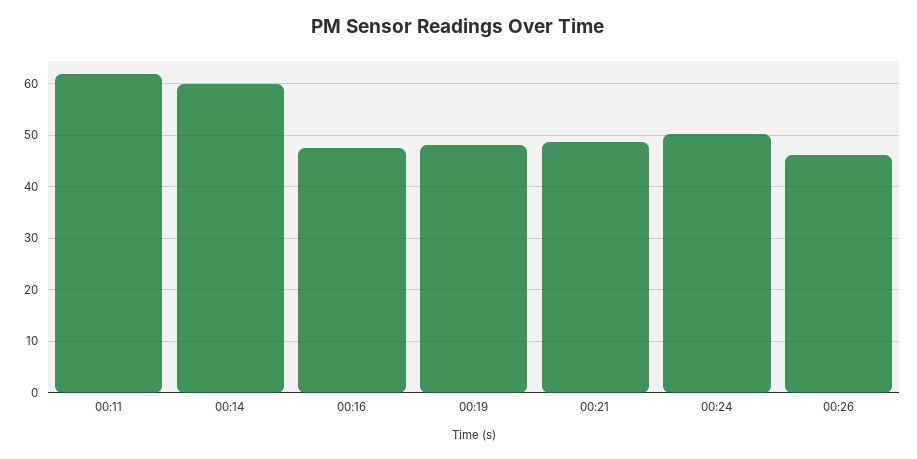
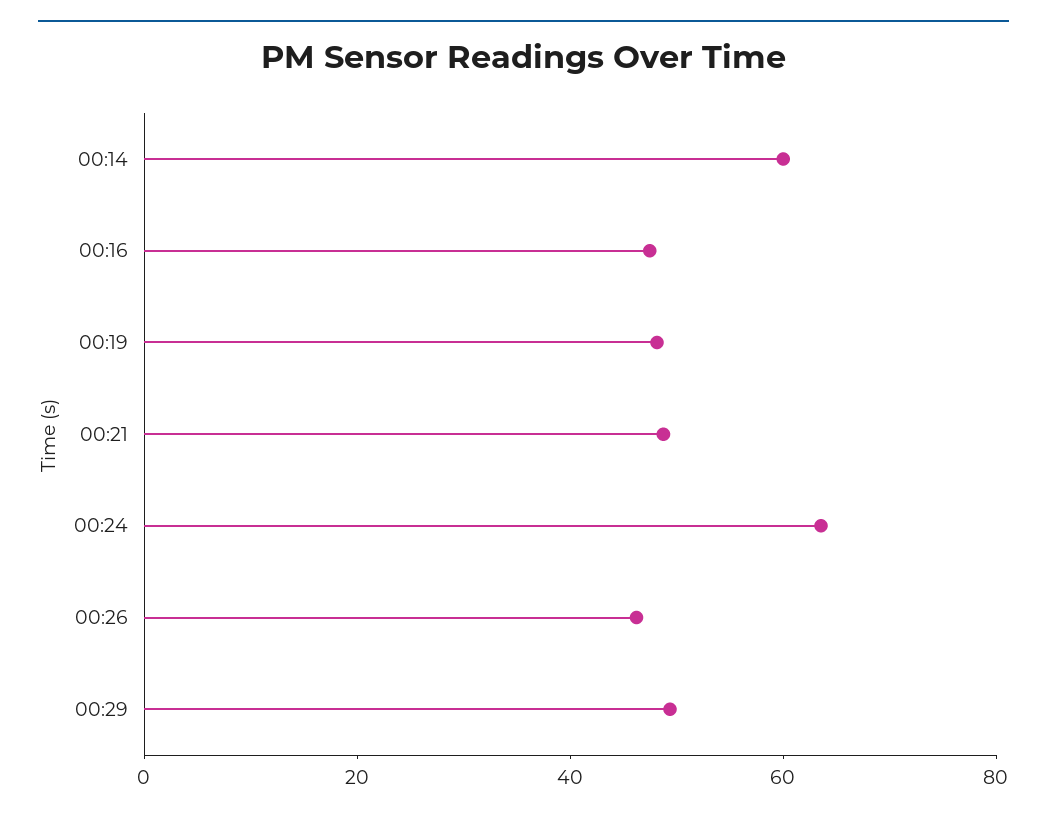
00:11: 62 -> none
00:24: 50 -> 65
00:29: none -> 50

